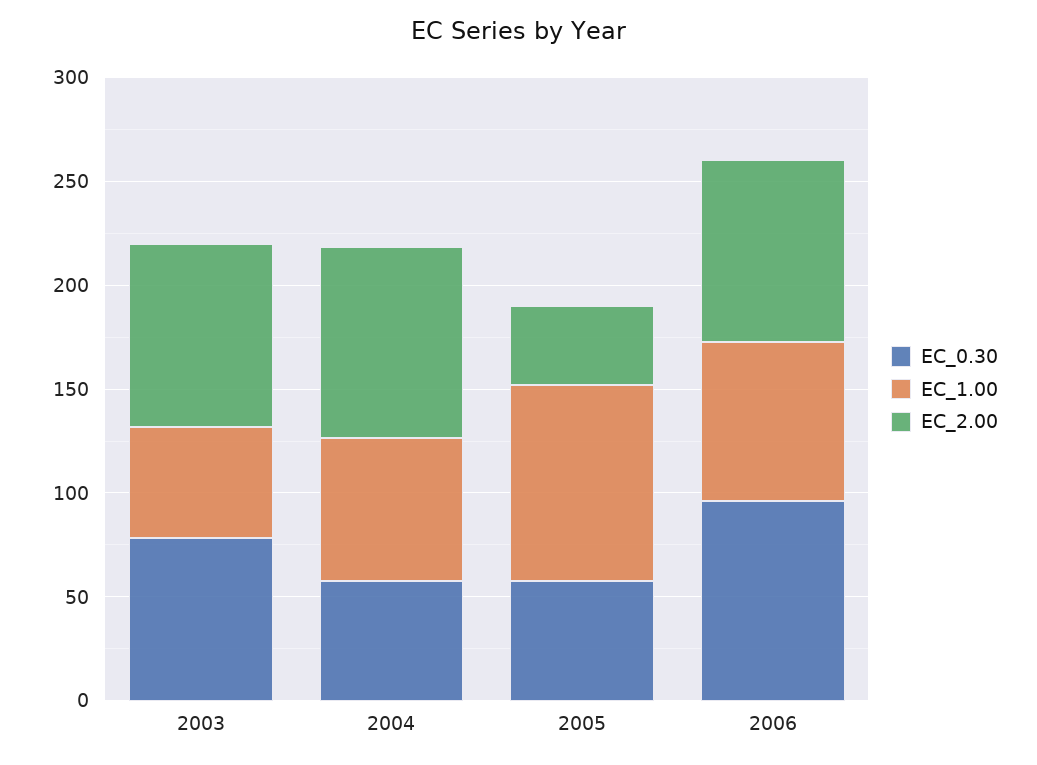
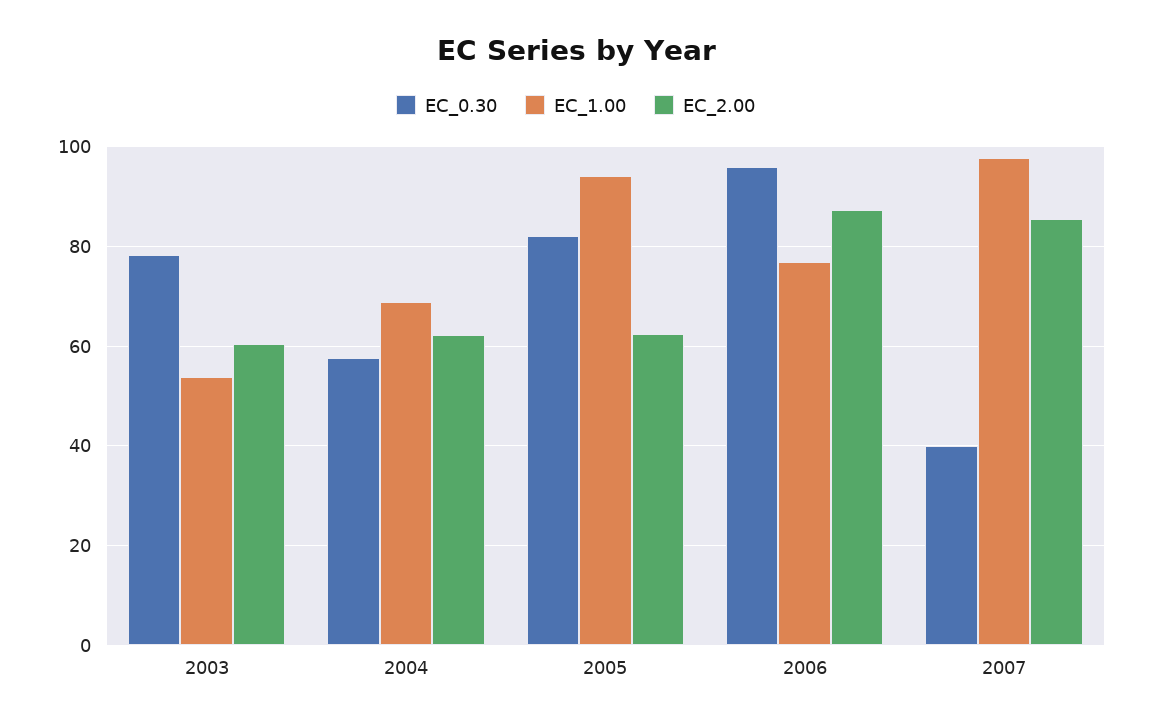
EC_2.00, 2003: 90 -> 60
EC_2.00, 2004: 90 -> 62
EC_0.30, 2005: 60 -> 82
EC_2.00, 2005: 40 -> 62
EC_0.30, 2007: none -> 40
EC_1.00, 2007: none -> 98
EC_2.00, 2007: none -> 86

